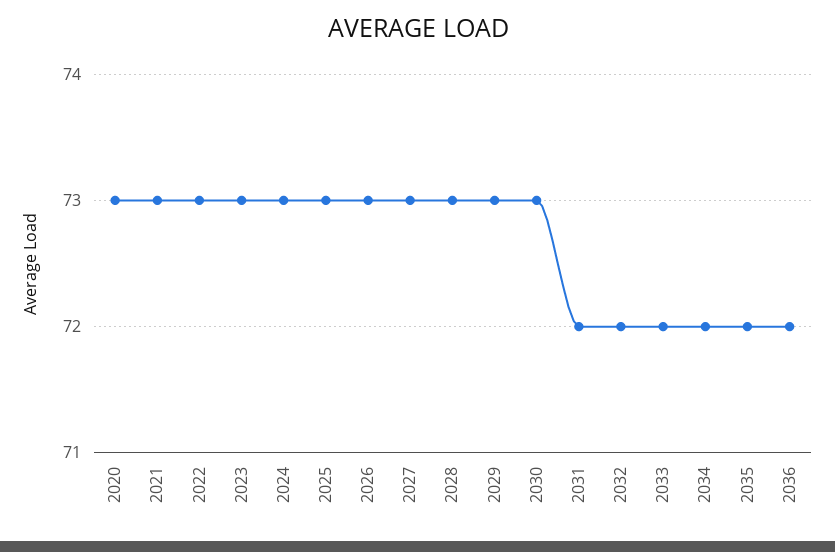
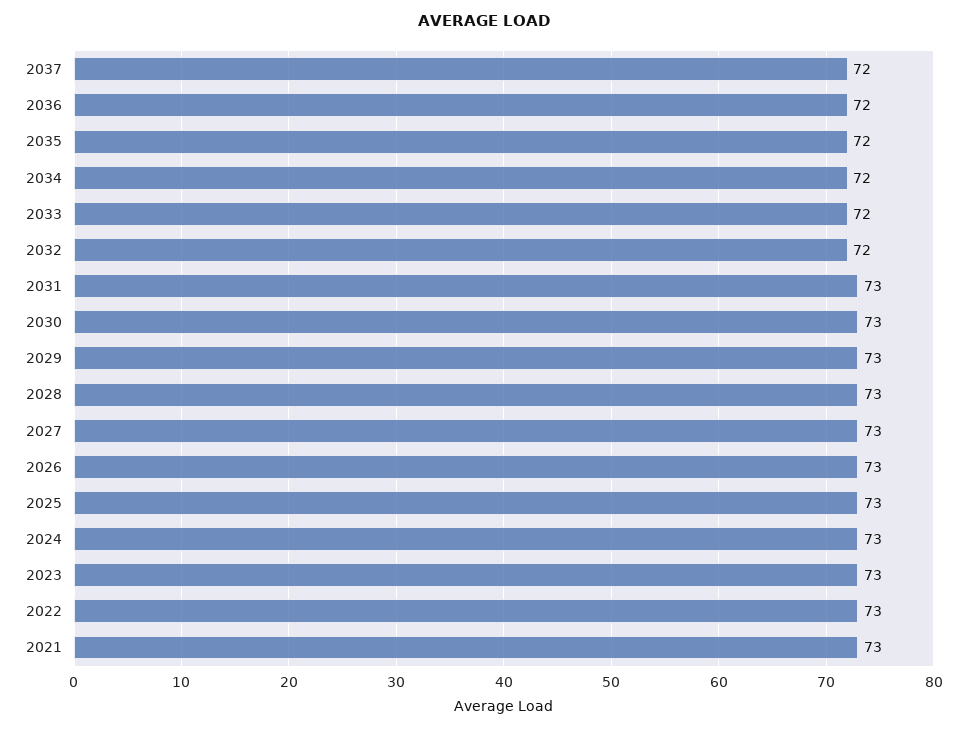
2020: 73 -> none
2031: 72 -> 73
2037: none -> 72

